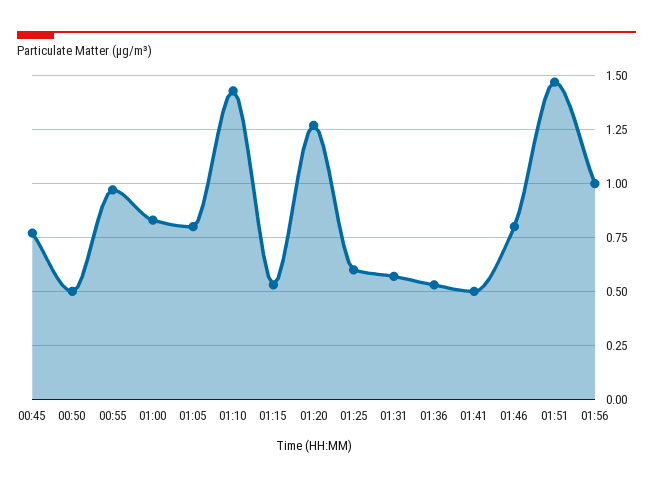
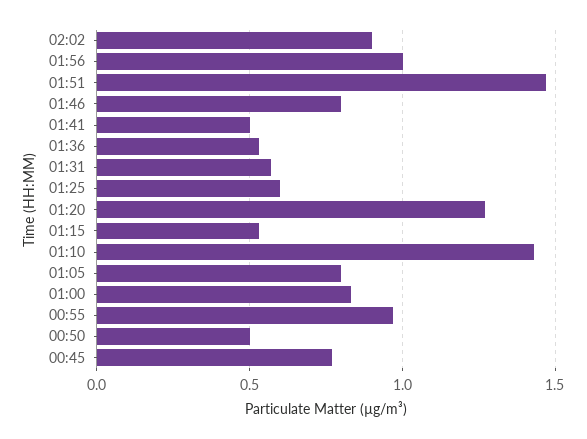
02:02: none -> 0.9

